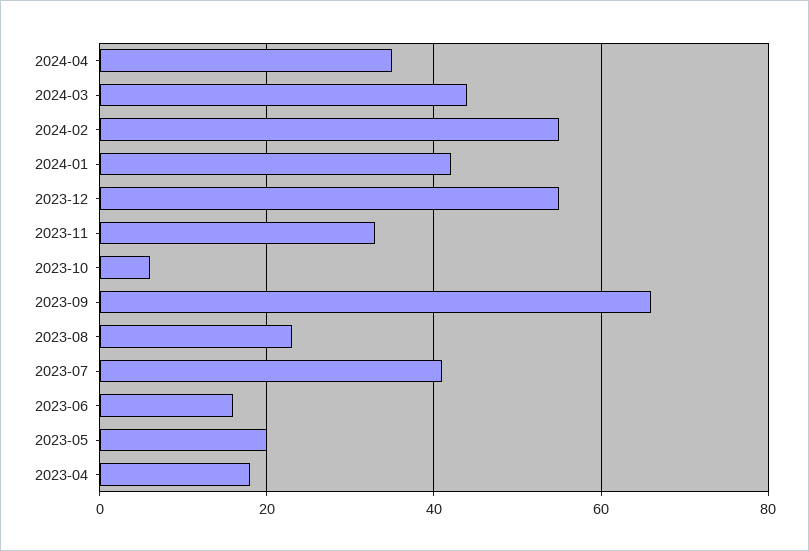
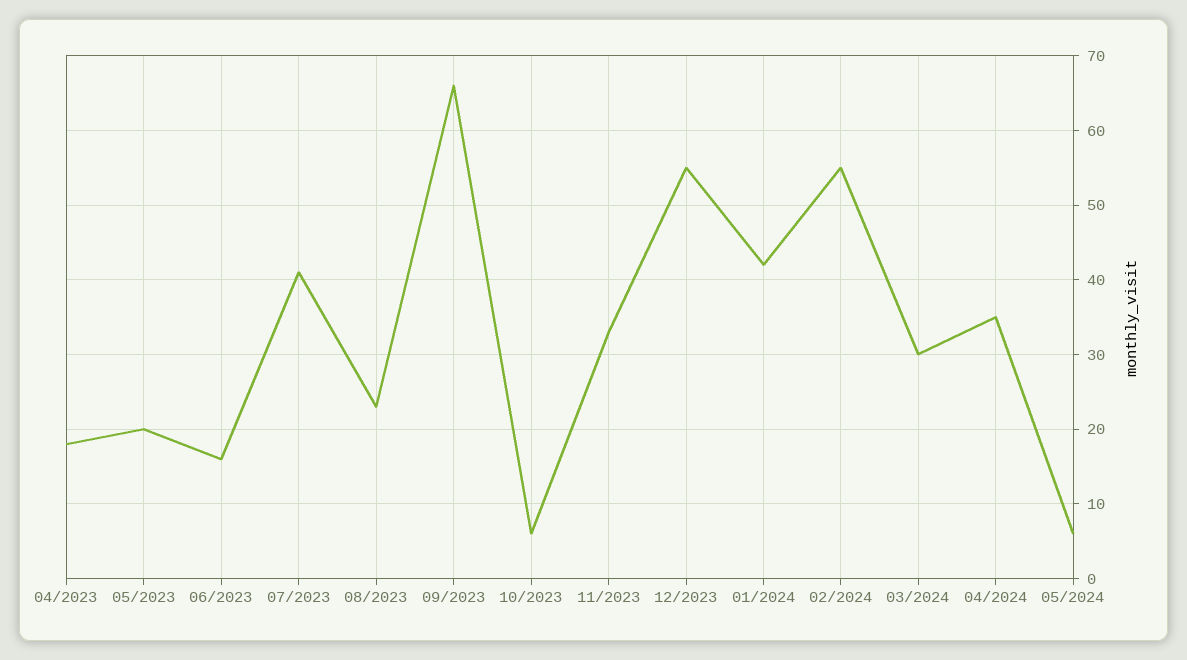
2024-03: 45 -> 30
05/2024: none -> 6

